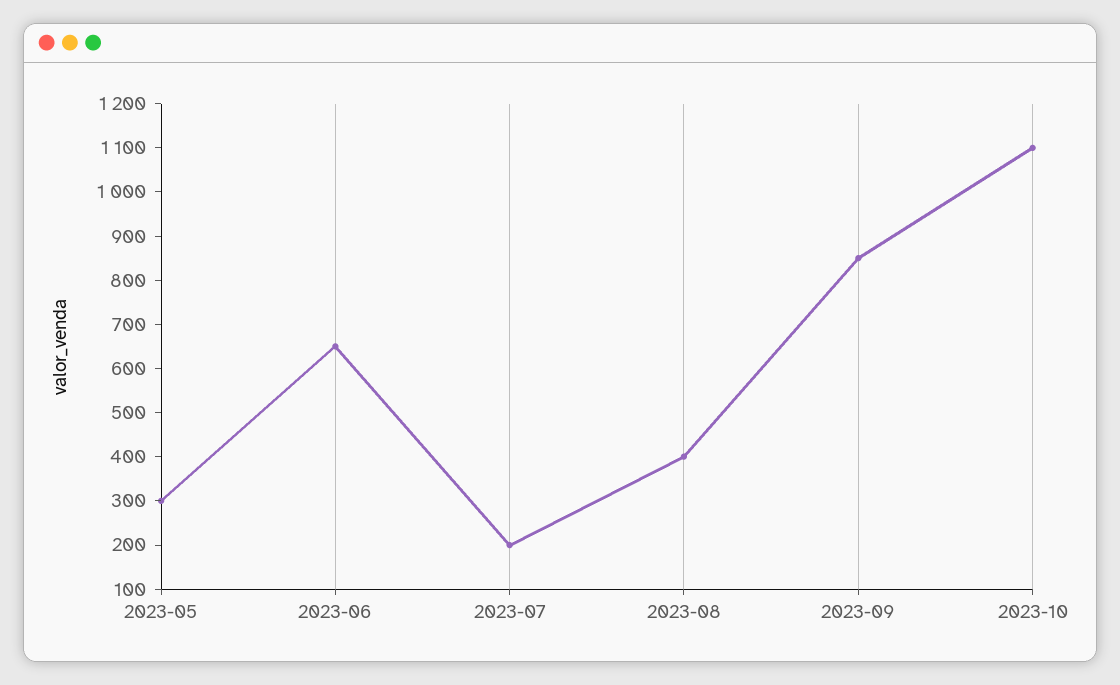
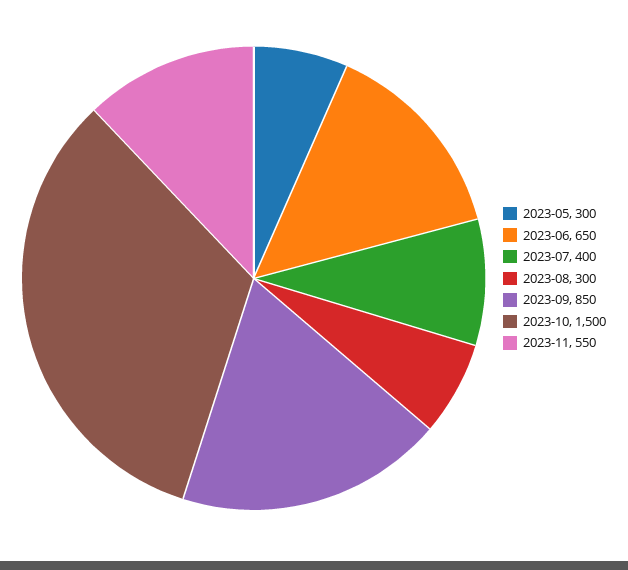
2023-07: 200 -> 400
2023-08: 400 -> 300
2023-10: 1100 -> 1500
2023-11: none -> 550

